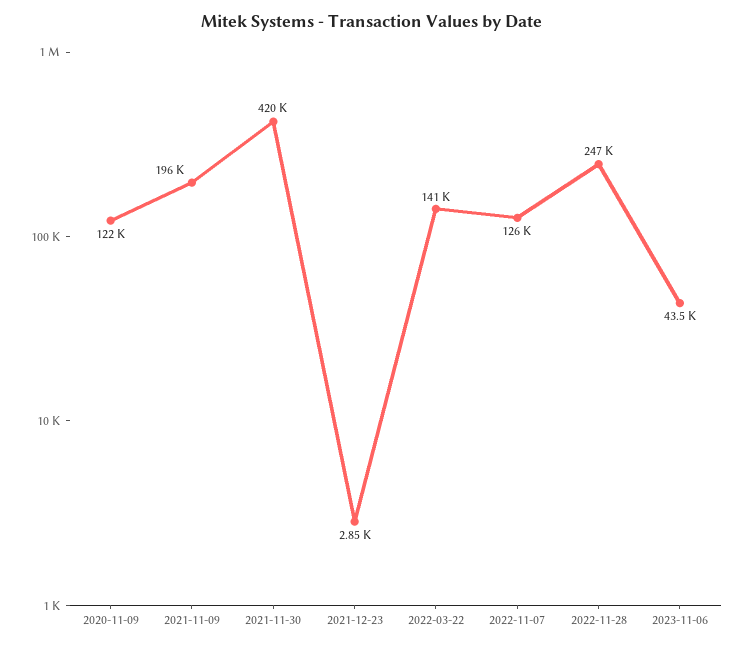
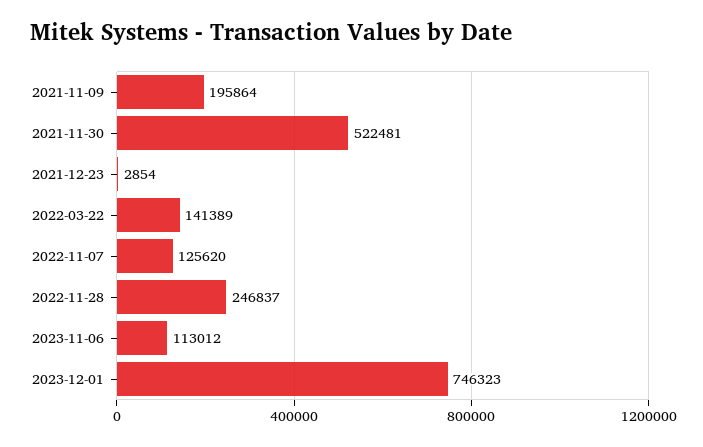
2020-11-09: 122000 -> none
2021-11-30: 420000 -> 522481
2023-11-06: 43500 -> 113012
2023-12-01: none -> 746323

